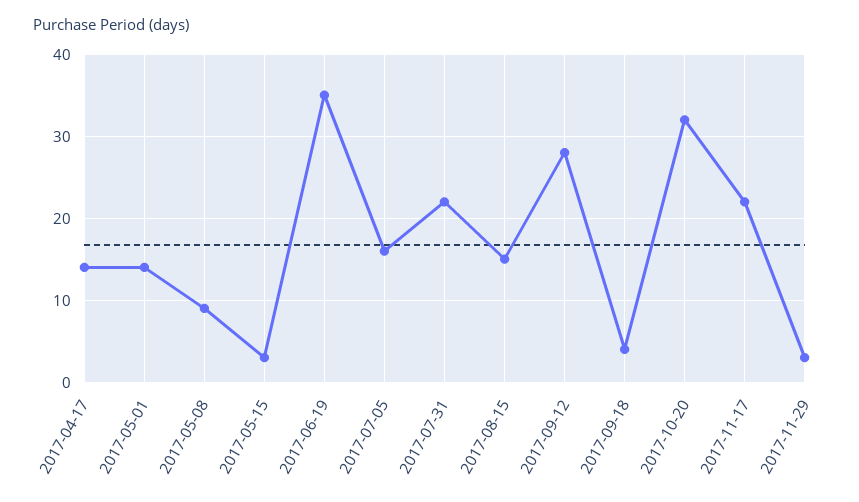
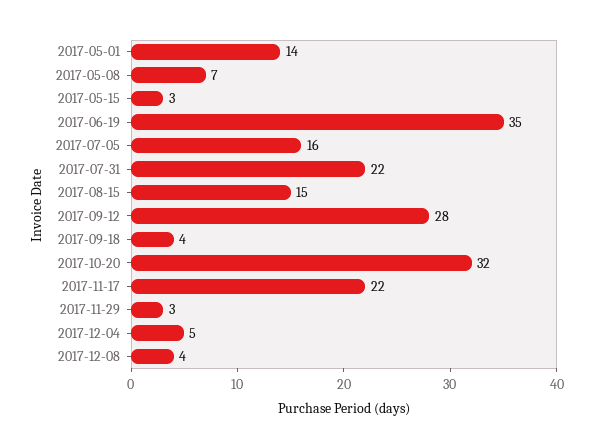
2017-04-17: 14 -> none
2017-05-08: 9 -> 7
2017-12-04: none -> 5
2017-12-08: none -> 4

